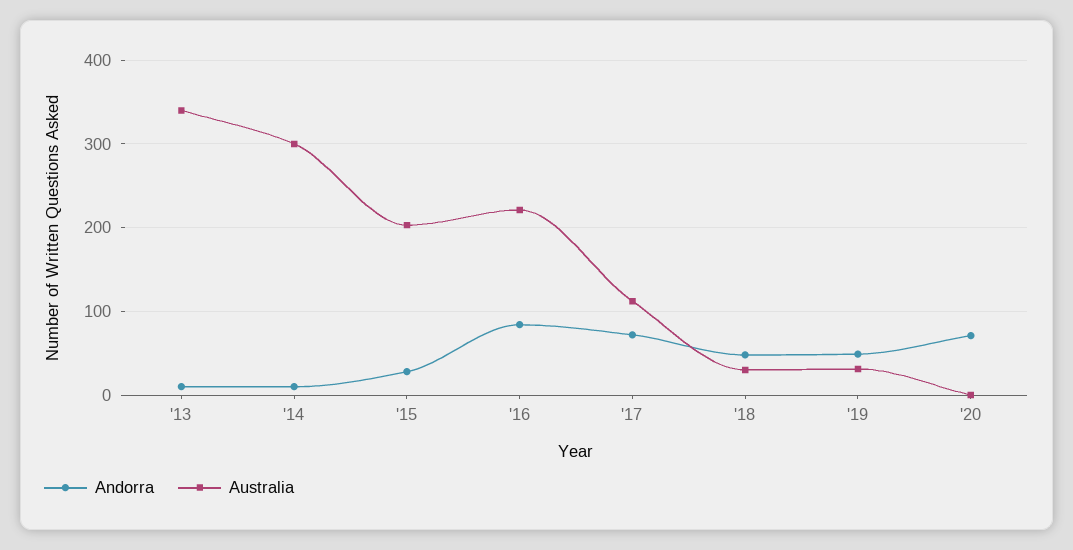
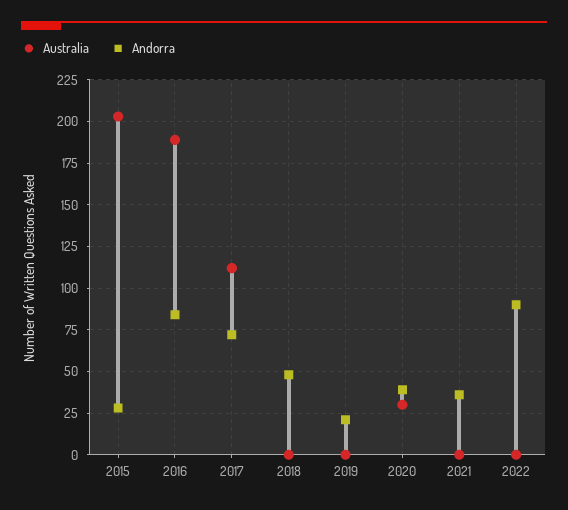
Andorra, '13: 10 -> none
Australia, '13: 340 -> none
Andorra, '14: 10 -> none
Australia, '14: 300 -> none
Australia, '16: 220 -> 190
Australia, '18: 30 -> 0
Andorra, '19: 50 -> 20
Australia, '19: 30 -> 0
Andorra, '20: 70 -> 40
Australia, '20: 0 -> 30
Australia, 2021: none -> 0
Andorra, 2021: none -> 35
Australia, 2022: none -> 0
Andorra, 2022: none -> 90

